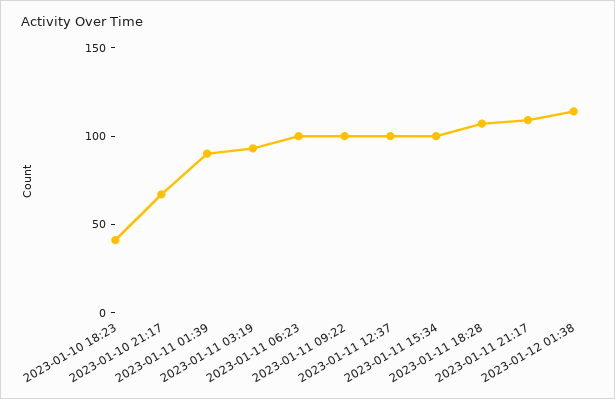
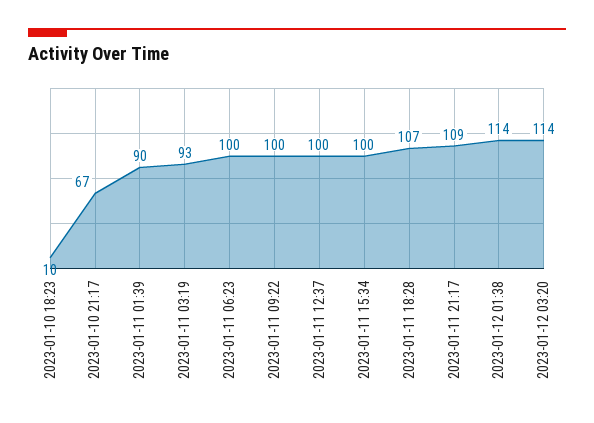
2023-01-10 18:23: 40 -> 10
2023-01-12 03:20: none -> 114

